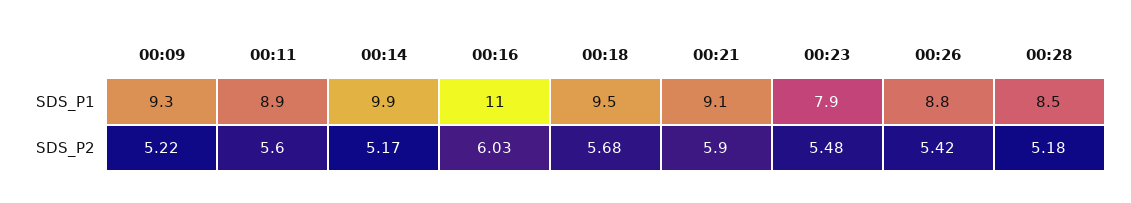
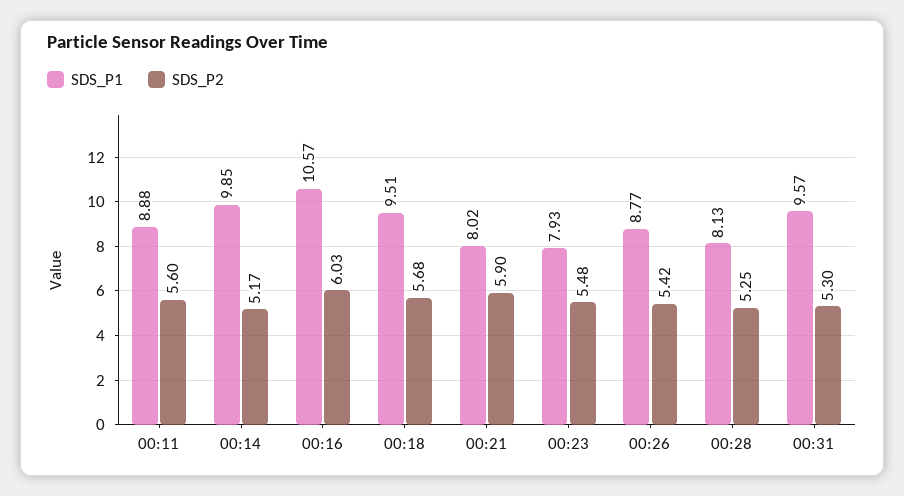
SDS_P1, 00:09: 9.3 -> none
SDS_P1, 00:16: 11 -> 10.57
SDS_P1, 00:21: 9.1 -> 8.02
SDS_P1, 00:28: 8.5 -> 8.13
SDS_P2, 00:09: 5.22 -> none
SDS_P2, 00:28: 5.18 -> 5.25
SDS_P1, 00:31: none -> 9.57
SDS_P2, 00:31: none -> 5.3

